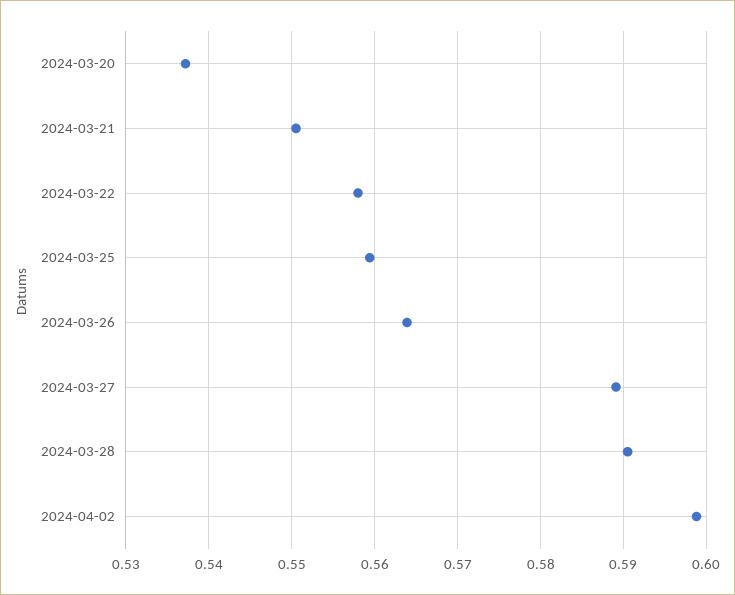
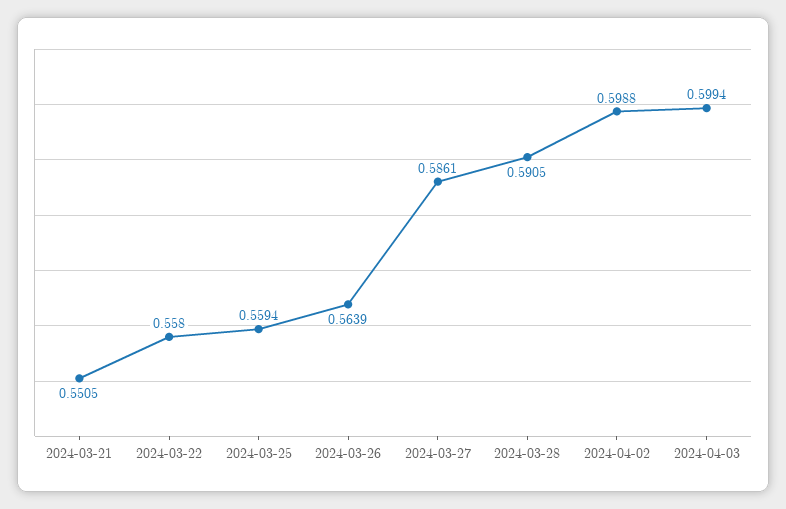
2024-03-20: 0.537 -> none
2024-03-27: 0.589 -> 0.5861
2024-04-03: none -> 0.5994

